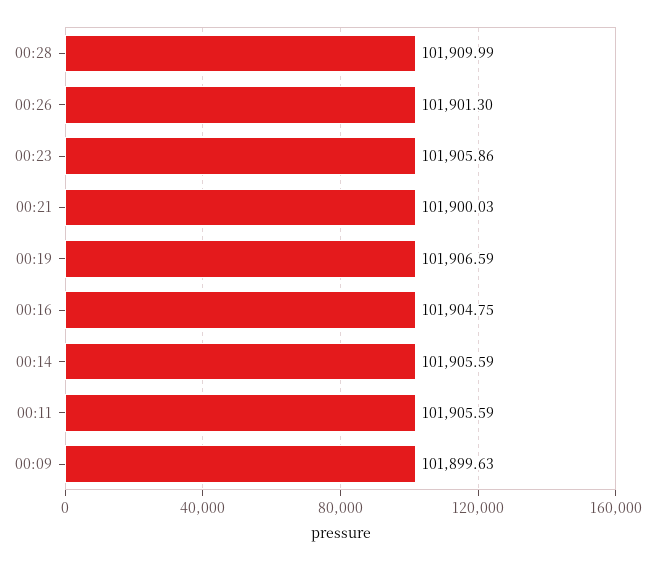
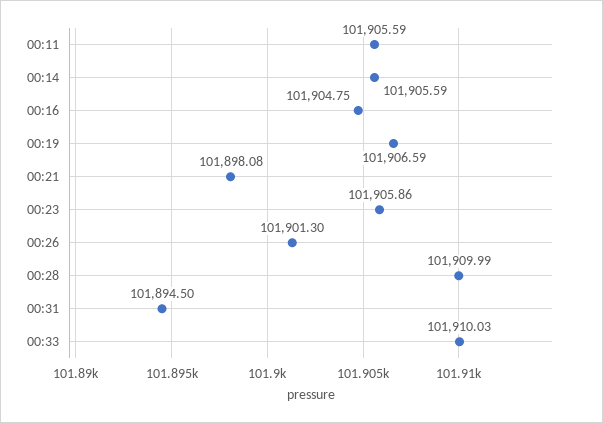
00:21: 101900.03 -> 101898.08
00:09: 101899.63 -> none
00:31: none -> 101894.5
00:33: none -> 101910.03

